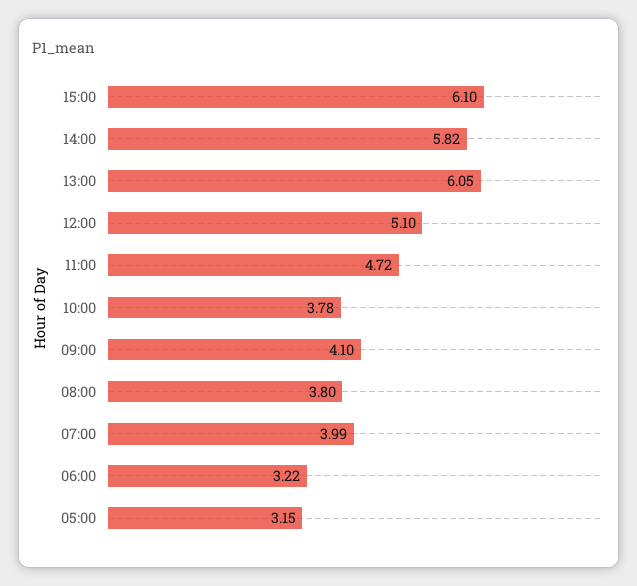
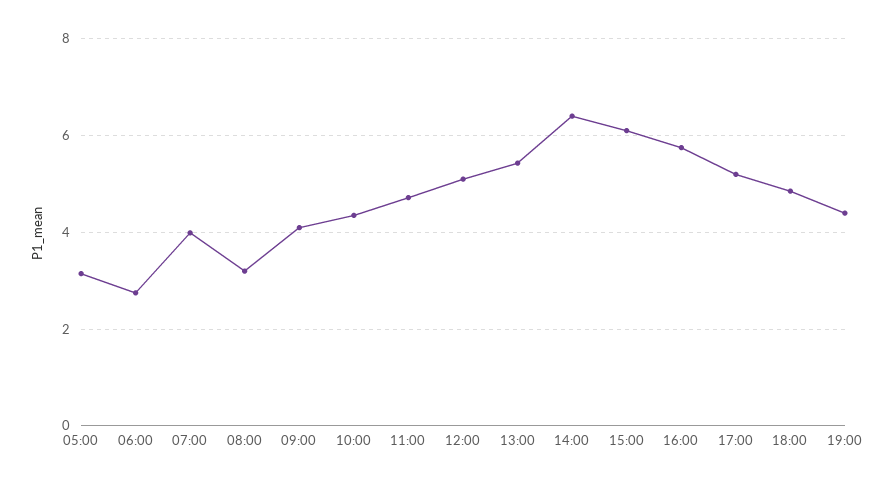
14:00: 5.82 -> 6.4
13:00: 6.05 -> 5.4
10:00: 3.78 -> 4.4
08:00: 3.8 -> 3.2
06:00: 3.22 -> 2.8
16:00: none -> 5.8
17:00: none -> 5.2
18:00: none -> 4.8
19:00: none -> 4.4

